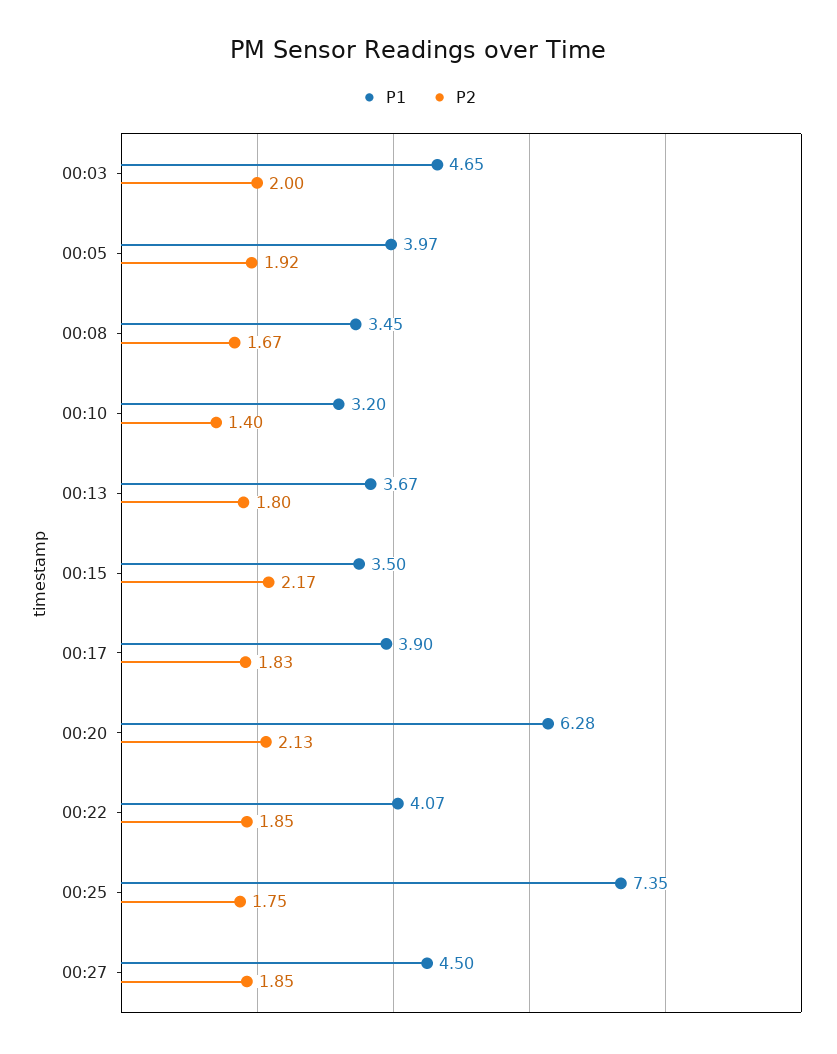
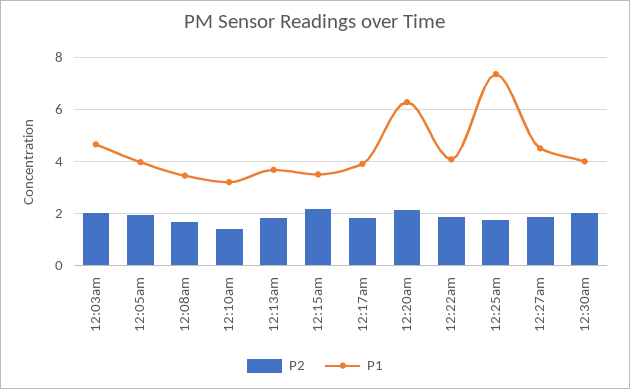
P2, 12:30am: none -> 2
P1, 12:30am: none -> 4

